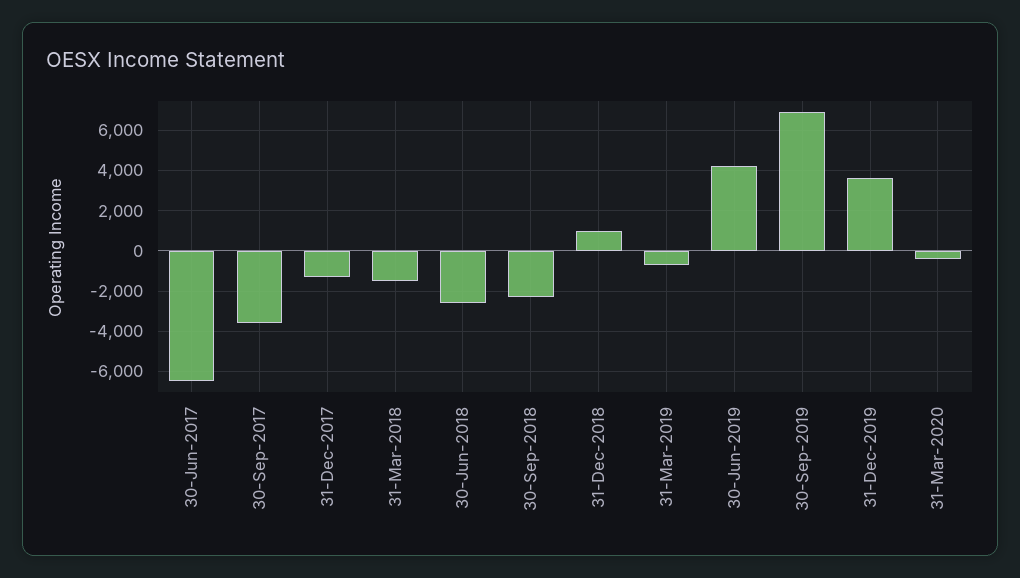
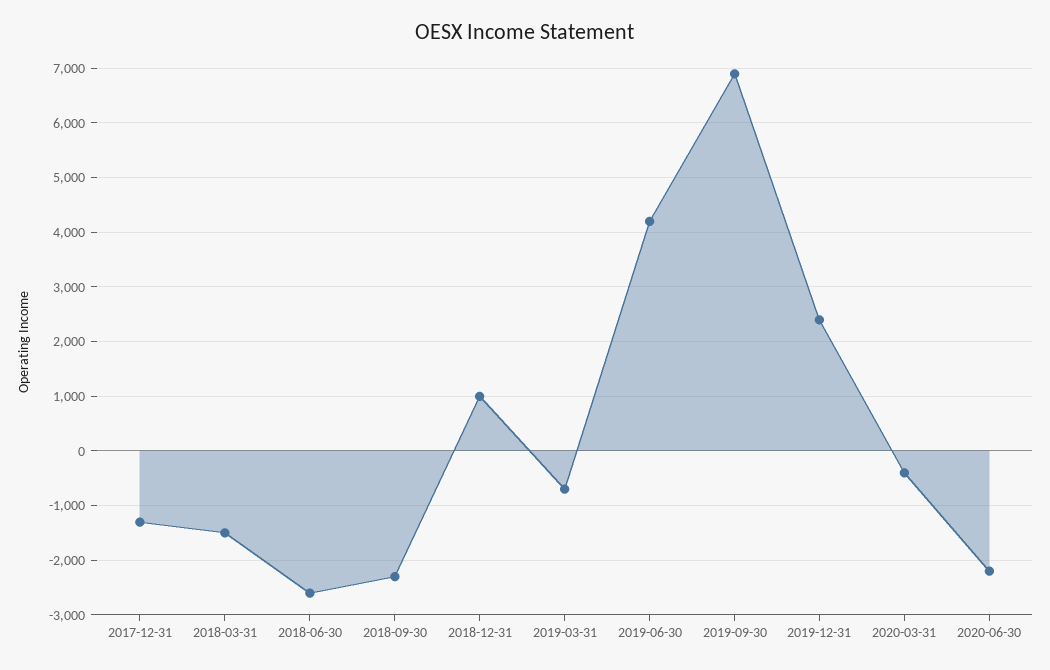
30-Jun-2017: -6500 -> none
30-Sep-2017: -3500 -> none
31-Dec-2019: 3500 -> 2400
2020-06-30: none -> -2200

